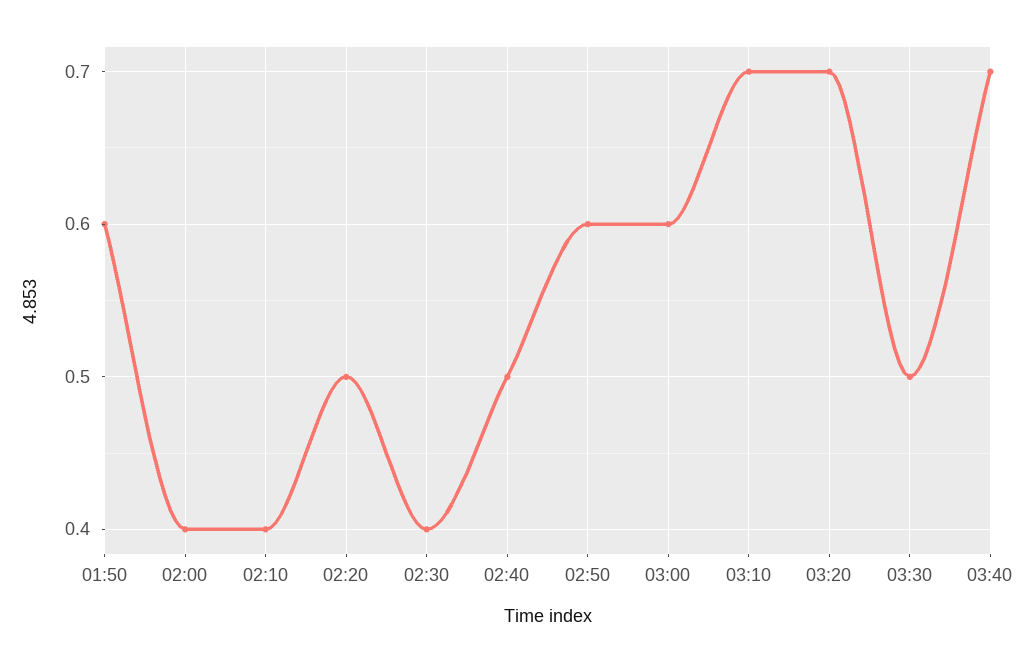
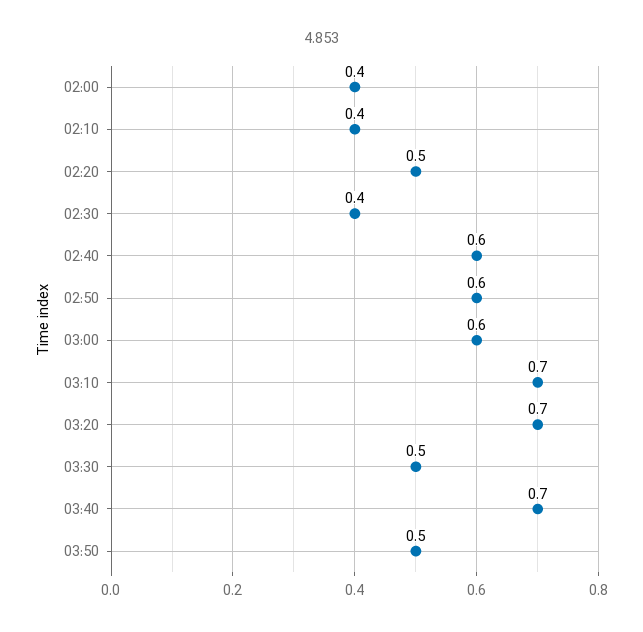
01:50: 0.6 -> none
02:40: 0.5 -> 0.6
03:50: none -> 0.5

